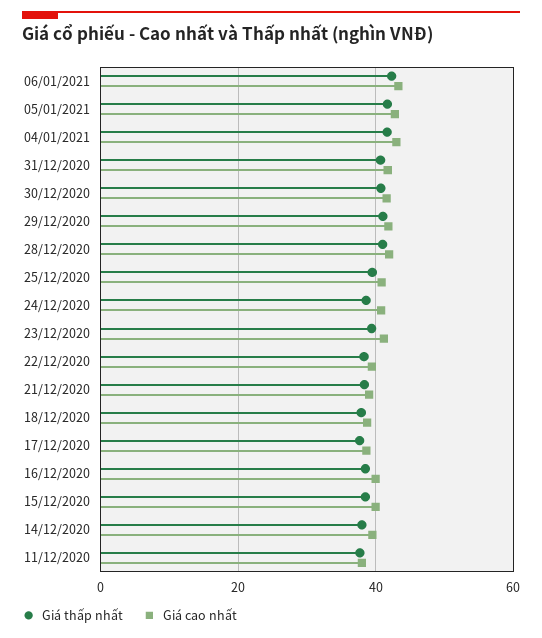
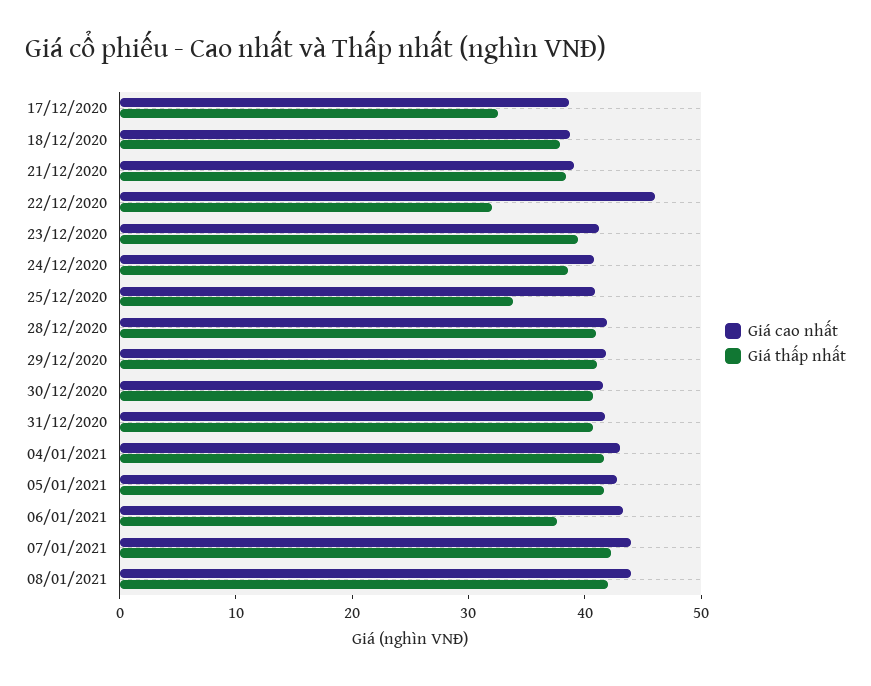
Giá thấp nhất, 06/01/2021: 42 -> 38
Giá thấp nhất, 25/12/2020: 40 -> 34
Giá thấp nhất, 22/12/2020: 38 -> 32
Giá cao nhất, 22/12/2020: 40 -> 46
Giá thấp nhất, 17/12/2020: 38 -> 32
Giá thấp nhất, 16/12/2020: 38 -> none
Giá cao nhất, 16/12/2020: 40 -> none
Giá thấp nhất, 15/12/2020: 38 -> none
Giá cao nhất, 15/12/2020: 40 -> none
Giá thấp nhất, 14/12/2020: 38 -> none
Giá cao nhất, 14/12/2020: 40 -> none
Giá thấp nhất, 11/12/2020: 38 -> none
Giá cao nhất, 11/12/2020: 38 -> none
Giá cao nhất, 07/01/2021: none -> 44
Giá thấp nhất, 07/01/2021: none -> 42
Giá cao nhất, 08/01/2021: none -> 44
Giá thấp nhất, 08/01/2021: none -> 42

